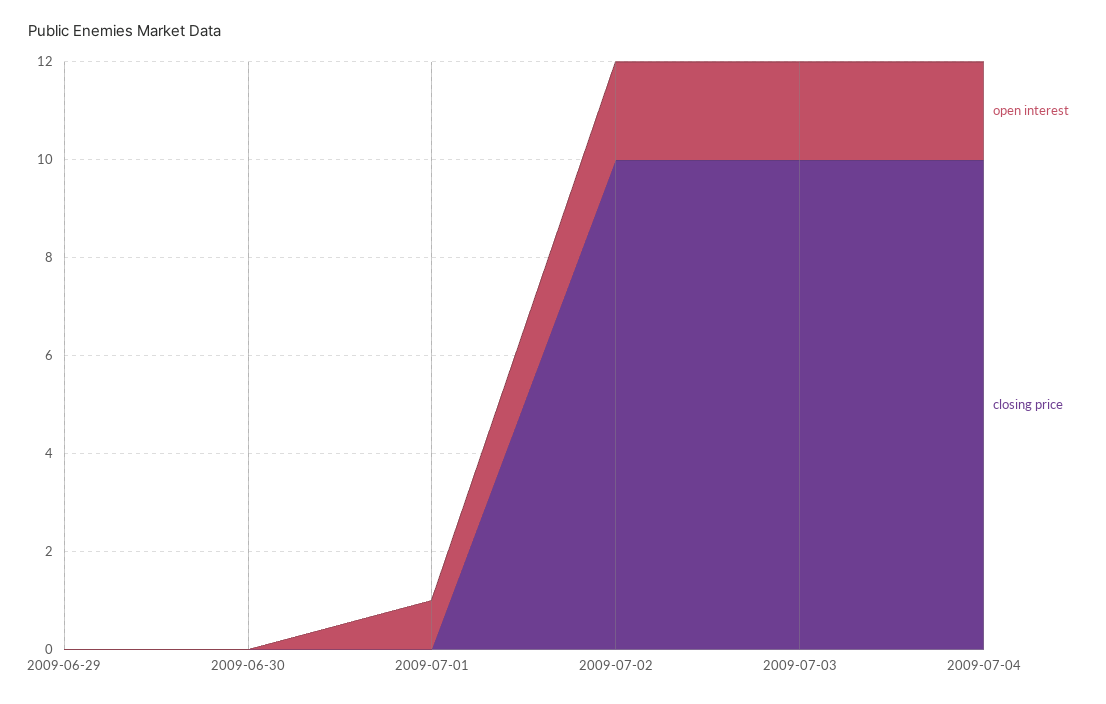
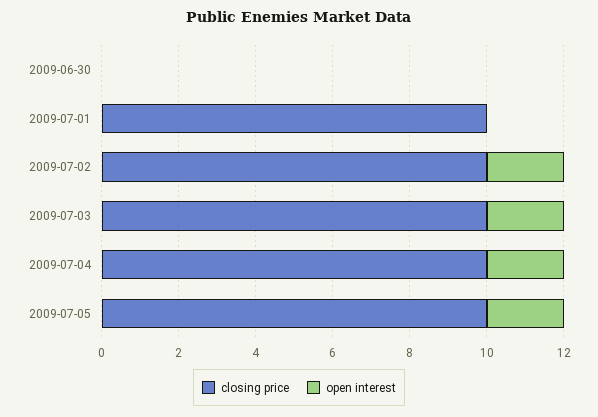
open interest, 2009-06-29: 0 -> none
closing price, 2009-06-29: 0 -> none
open interest, 2009-07-01: 1 -> 0
closing price, 2009-07-01: 0 -> 10
closing price, 2009-07-05: none -> 10
open interest, 2009-07-05: none -> 2

